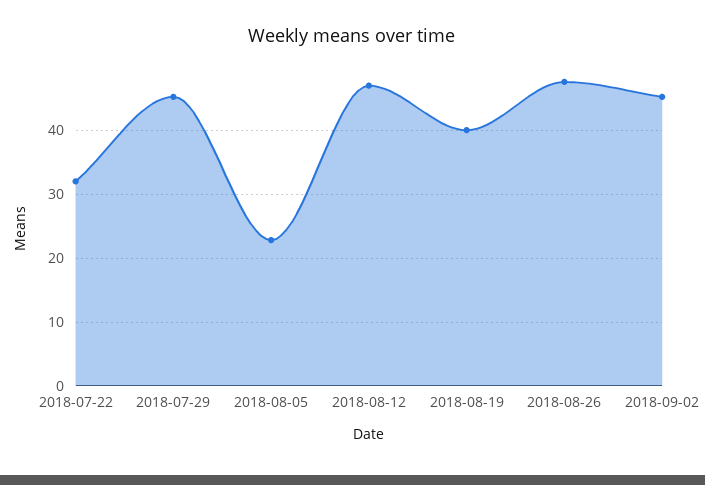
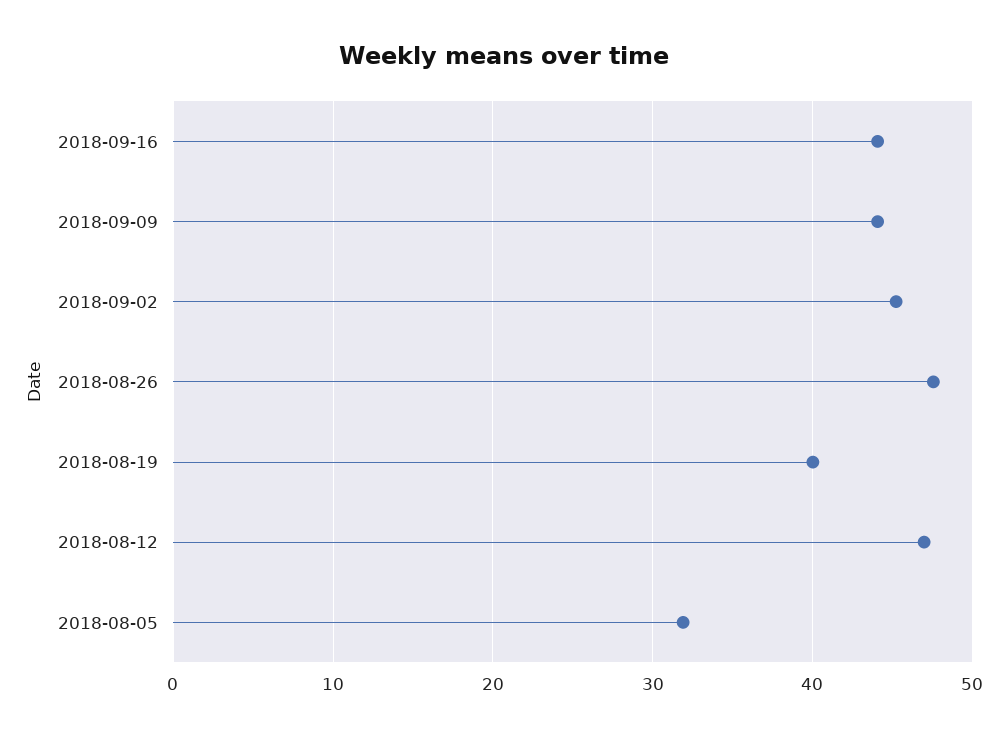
2018-07-22: 32 -> none
2018-07-29: 45 -> none
2018-08-05: 23 -> 32
2018-09-16: none -> 44
2018-09-09: none -> 44

